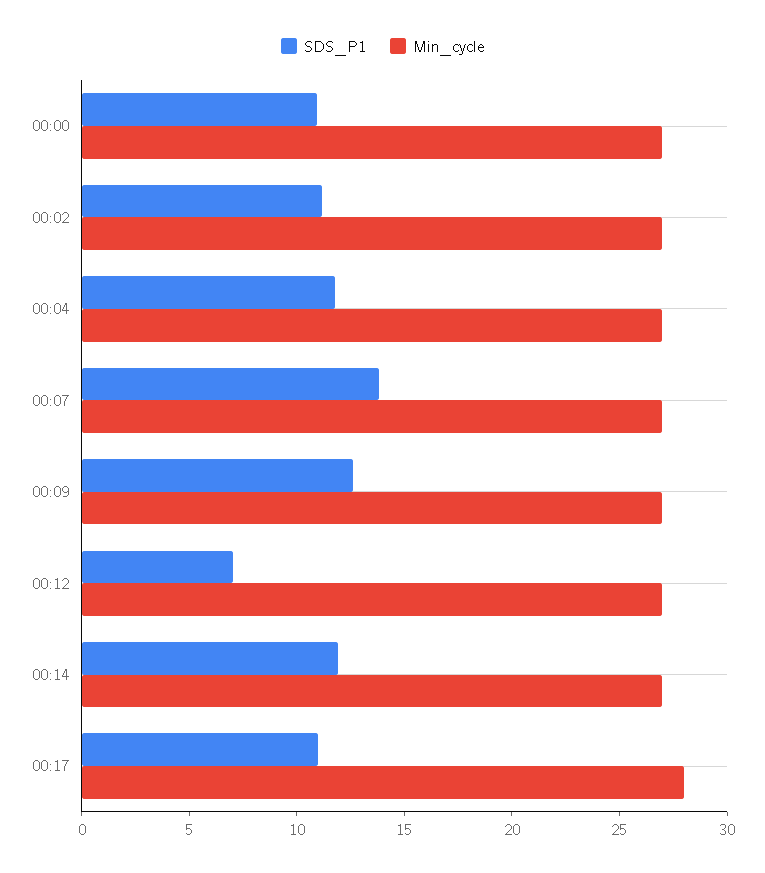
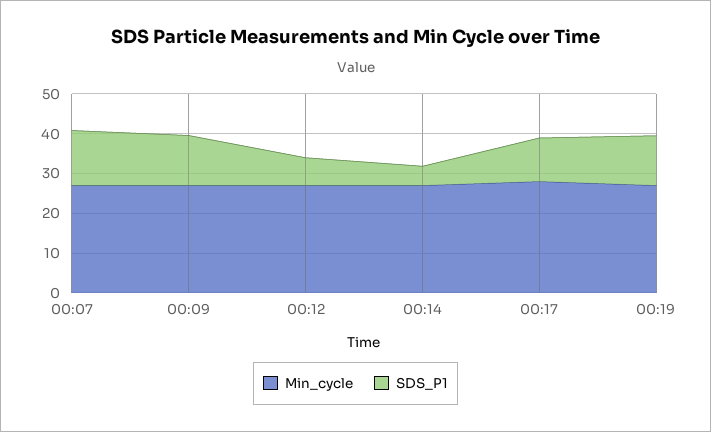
SDS_P1, 00:00: 11 -> none
Min_cycle, 00:00: 27 -> none
SDS_P1, 00:02: 11 -> none
Min_cycle, 00:02: 27 -> none
SDS_P1, 00:04: 12 -> none
Min_cycle, 00:04: 27 -> none
SDS_P1, 00:14: 12 -> 5
Min_cycle, 00:19: none -> 27.5
SDS_P1, 00:19: none -> 12.5

